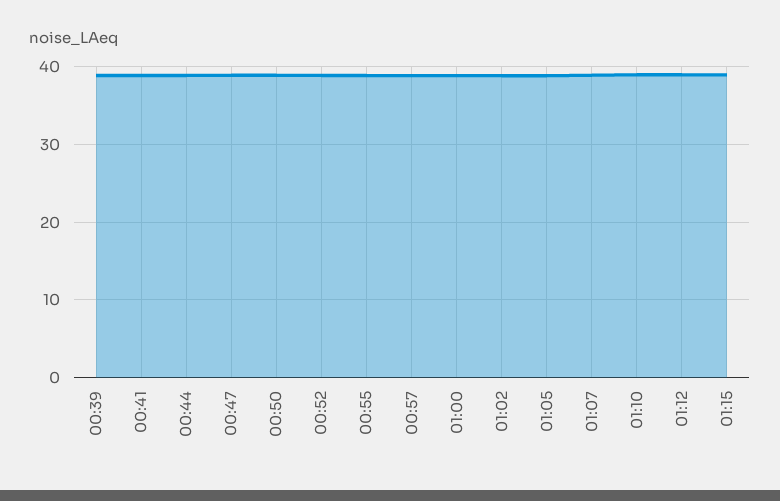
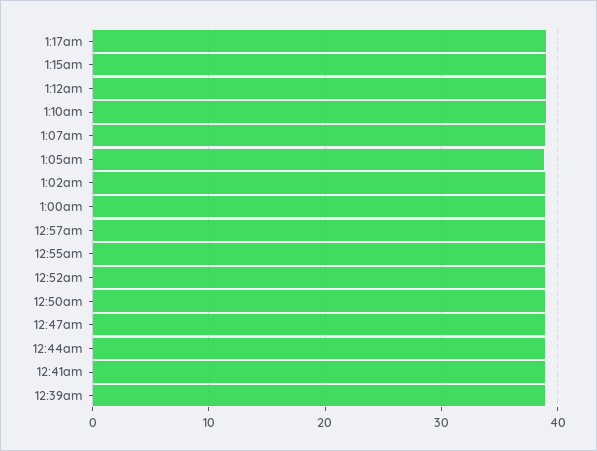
1:17am: none -> 39

